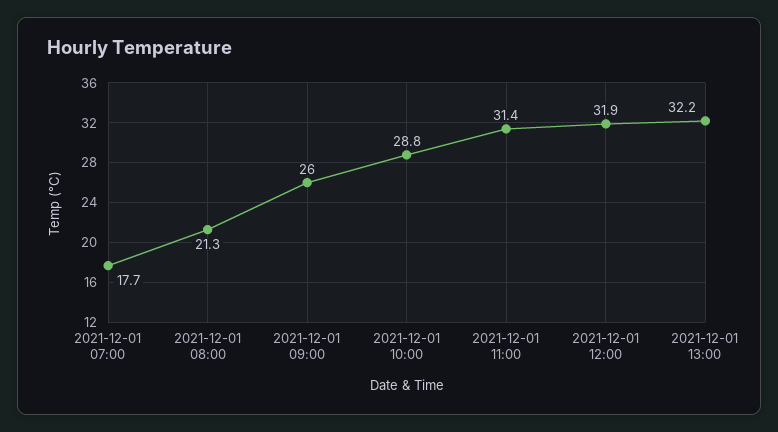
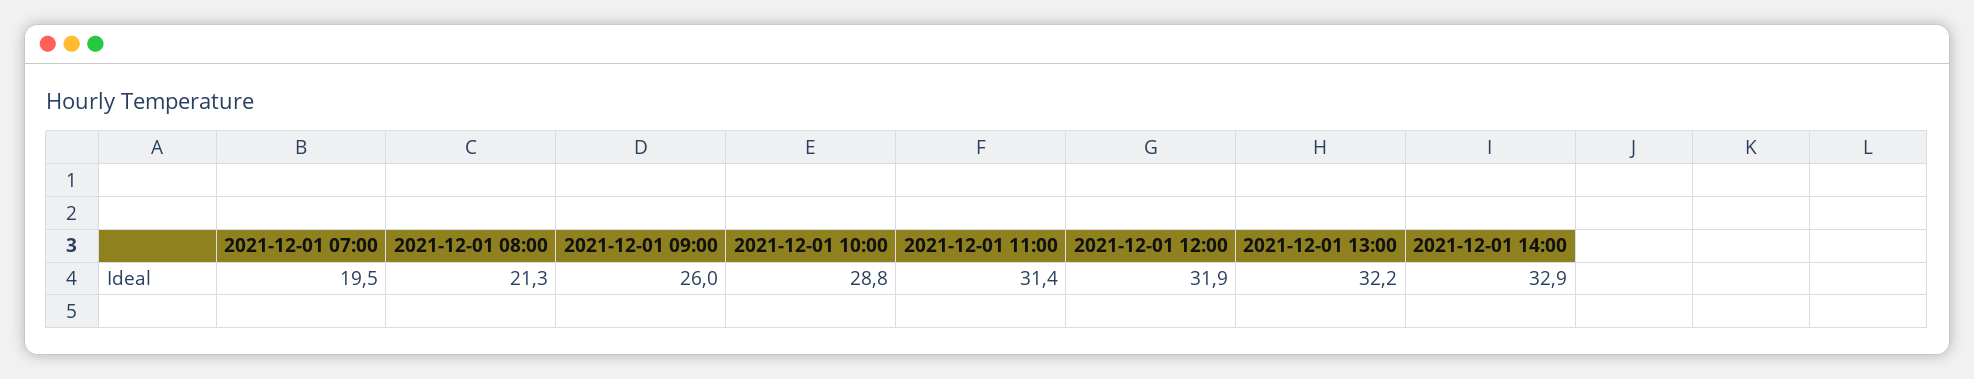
2021-12-01 07:00: 17.7 -> 19.5
2021-12-01 14:00: none -> 32.9

